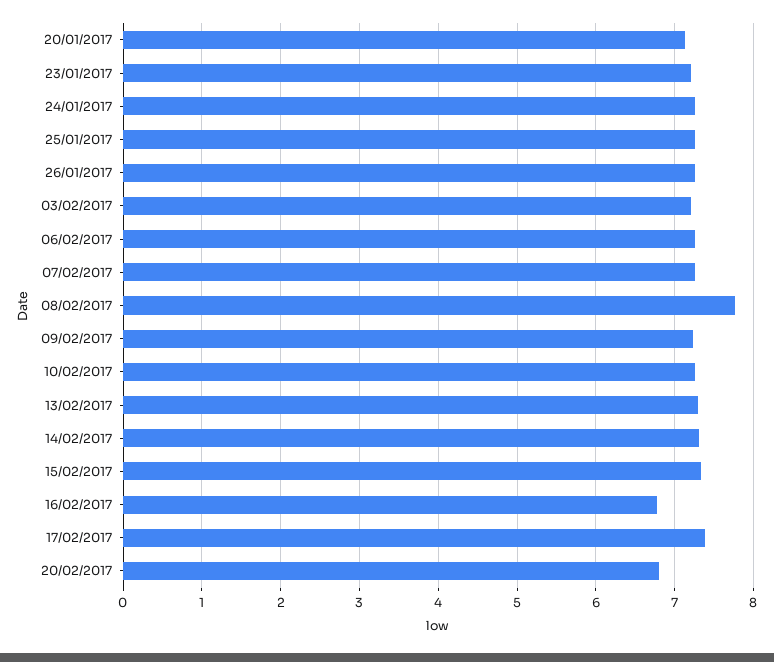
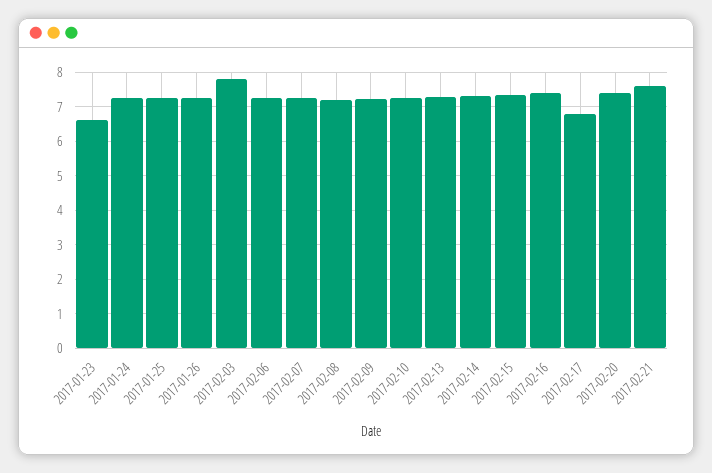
20/01/2017: 7.1 -> none
23/01/2017: 7.2 -> 6.6
03/02/2017: 7.2 -> 7.8
08/02/2017: 7.8 -> 7.2
16/02/2017: 6.8 -> 7.4
17/02/2017: 7.4 -> 6.8
20/02/2017: 6.8 -> 7.4
2017-02-21: none -> 7.6

